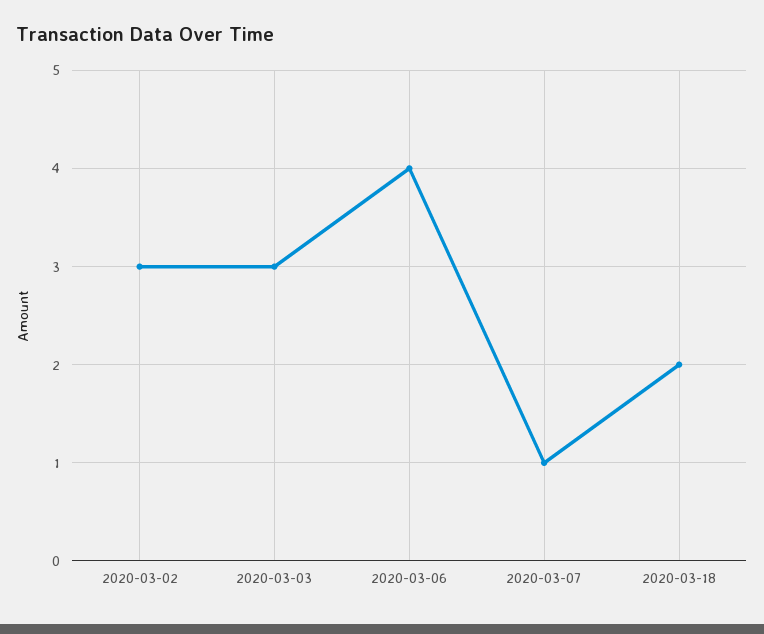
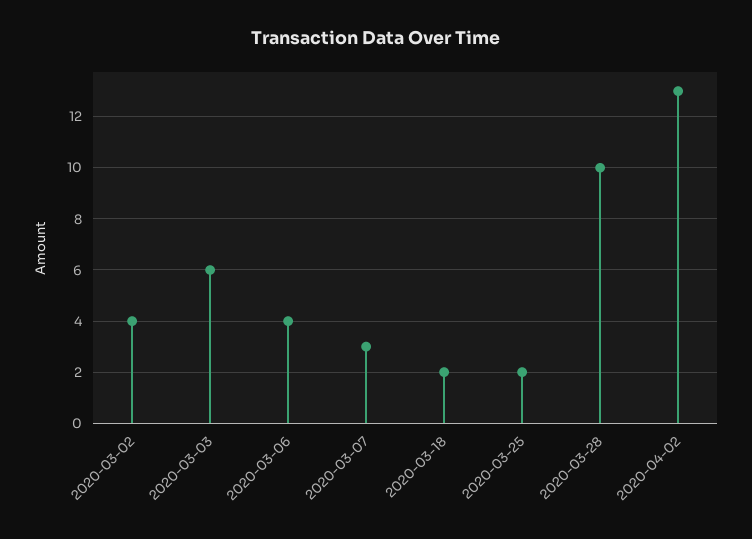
2020-03-02: 3 -> 4
2020-03-03: 3 -> 6
2020-03-07: 1 -> 3
2020-03-25: none -> 2
2020-03-28: none -> 10
2020-04-02: none -> 13

